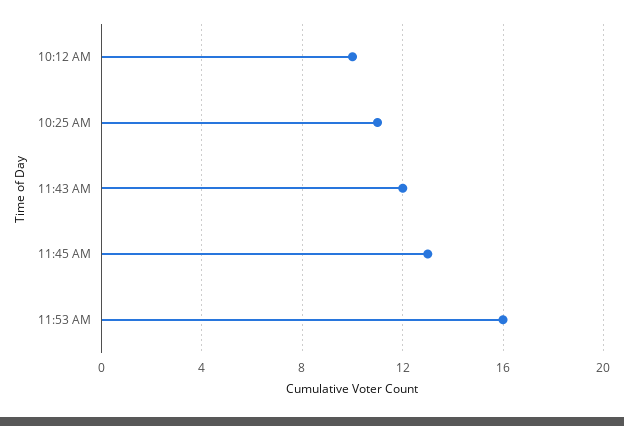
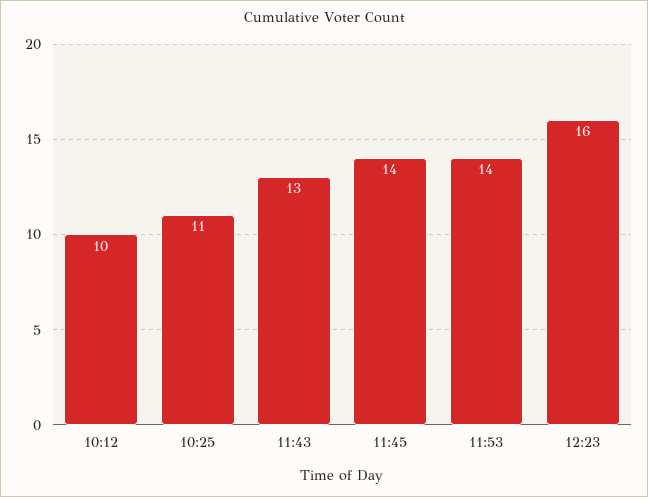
11:43 AM: 12 -> 13
11:45 AM: 13 -> 14
11:53 AM: 16 -> 14
12:23: none -> 16

